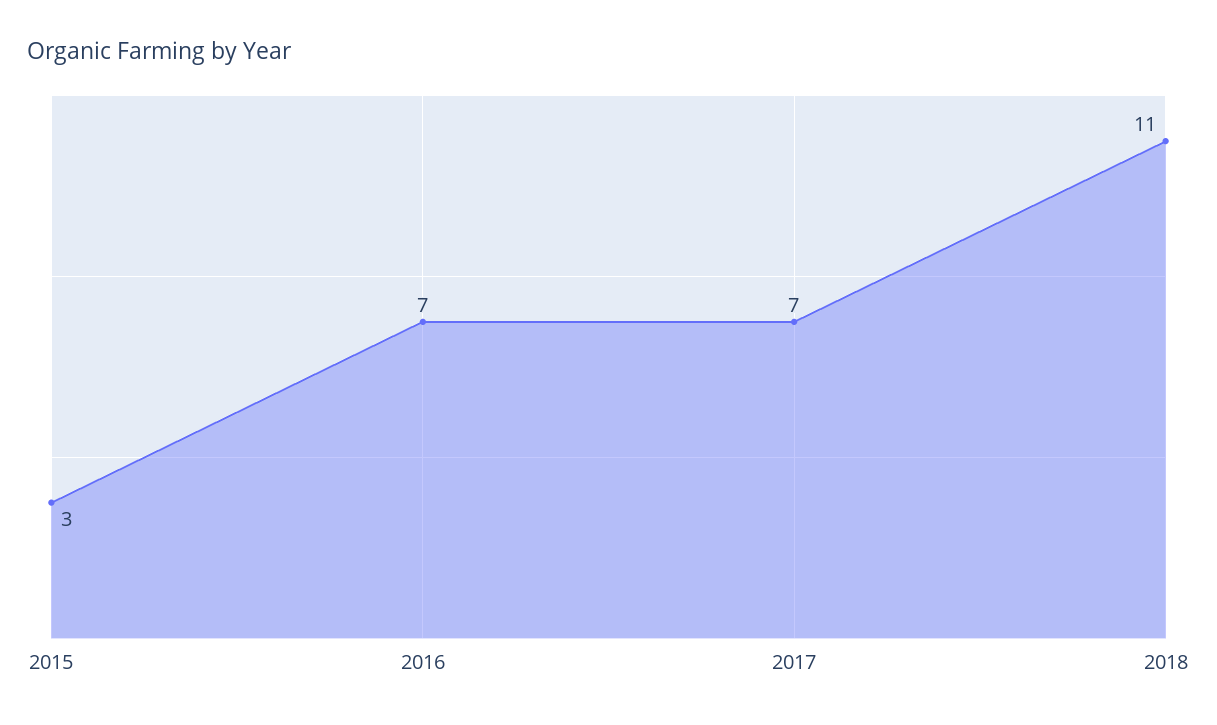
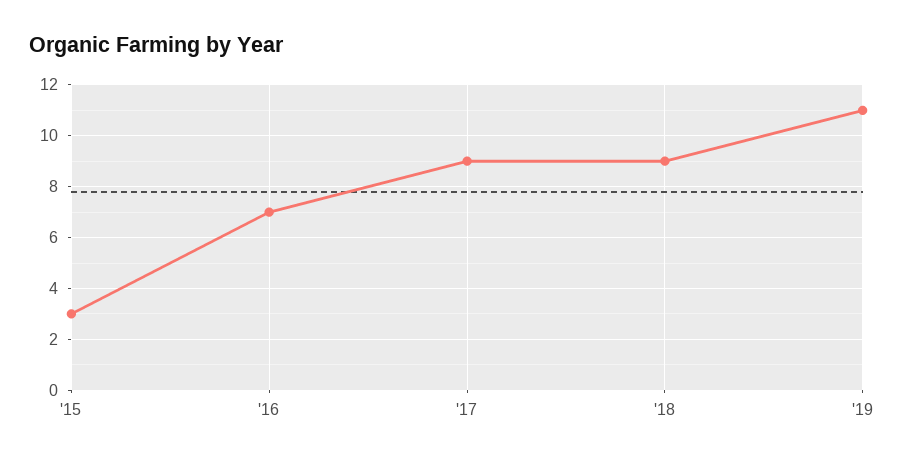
2017: 7 -> 9
2018: 11 -> 9
'19: none -> 11

